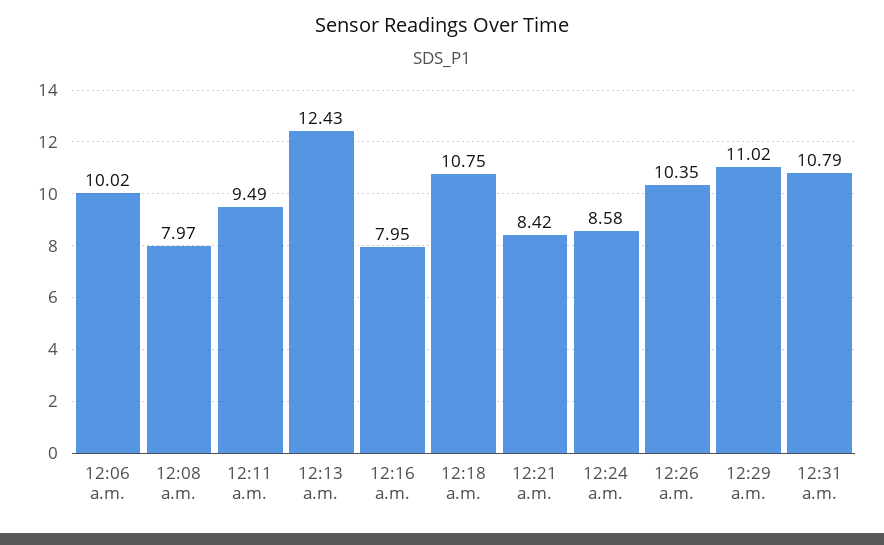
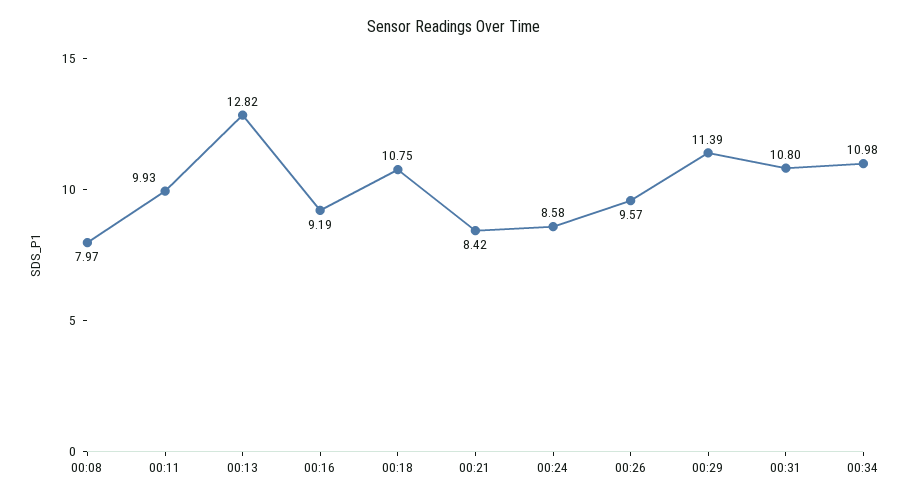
12:06 a.m.: 10.02 -> none
12:11 a.m.: 9.49 -> 9.93
12:13 a.m.: 12.43 -> 12.82
12:16 a.m.: 7.95 -> 9.19
12:26 a.m.: 10.35 -> 9.57
12:29 a.m.: 11.02 -> 11.39
12:31 a.m.: 10.79 -> 10.8
00:34: none -> 10.98

